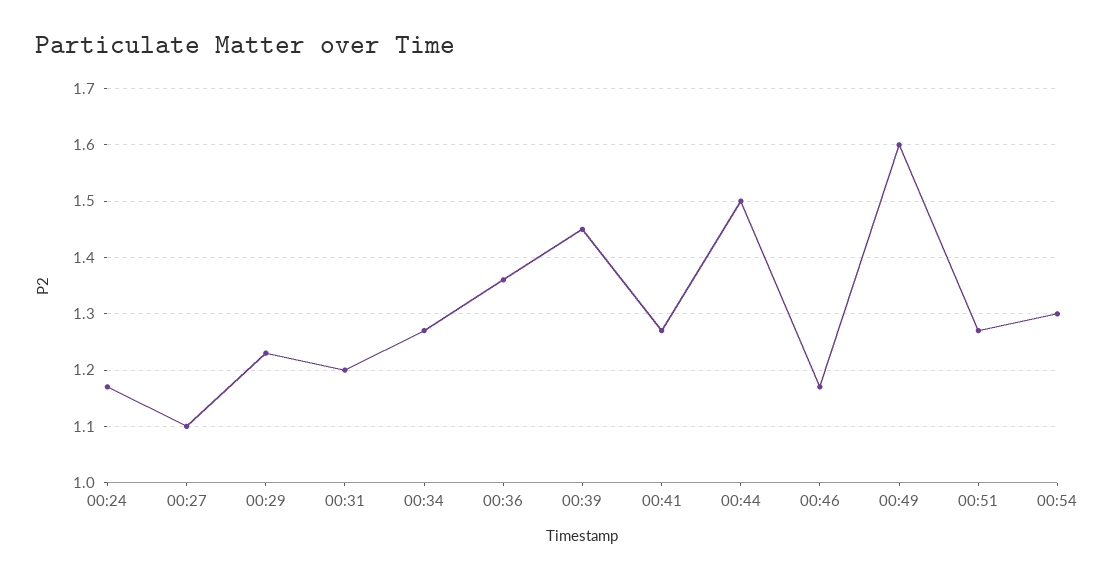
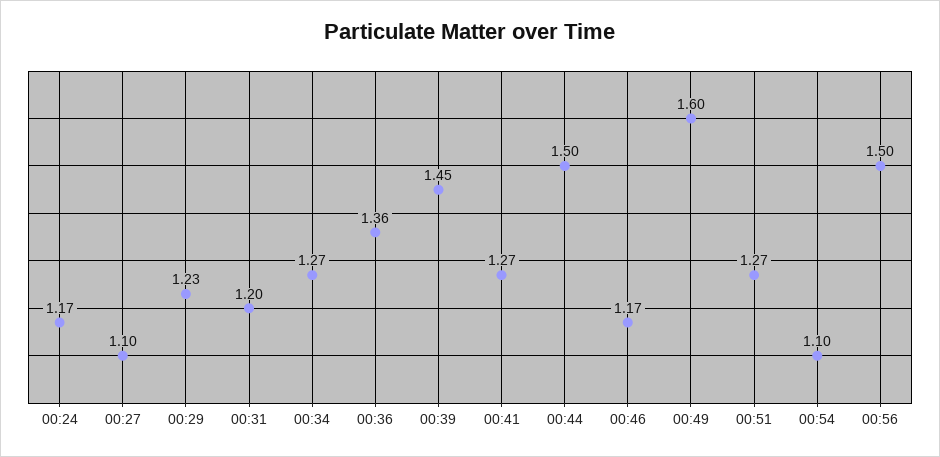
00:54: 1.3 -> 1.1
00:56: none -> 1.5

